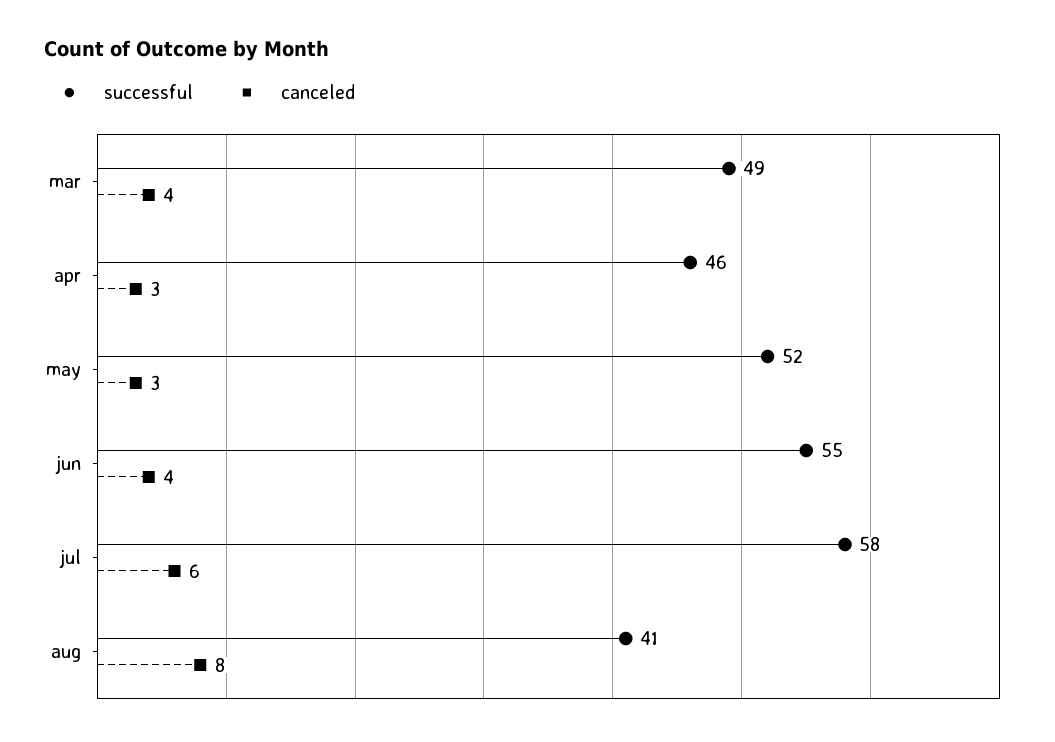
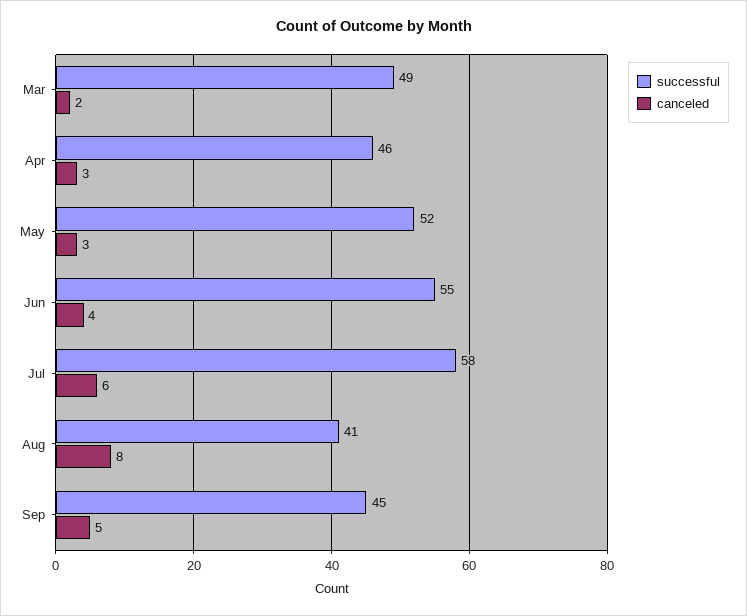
canceled, mar: 4 -> 2
successful, Sep: none -> 45
canceled, Sep: none -> 5

